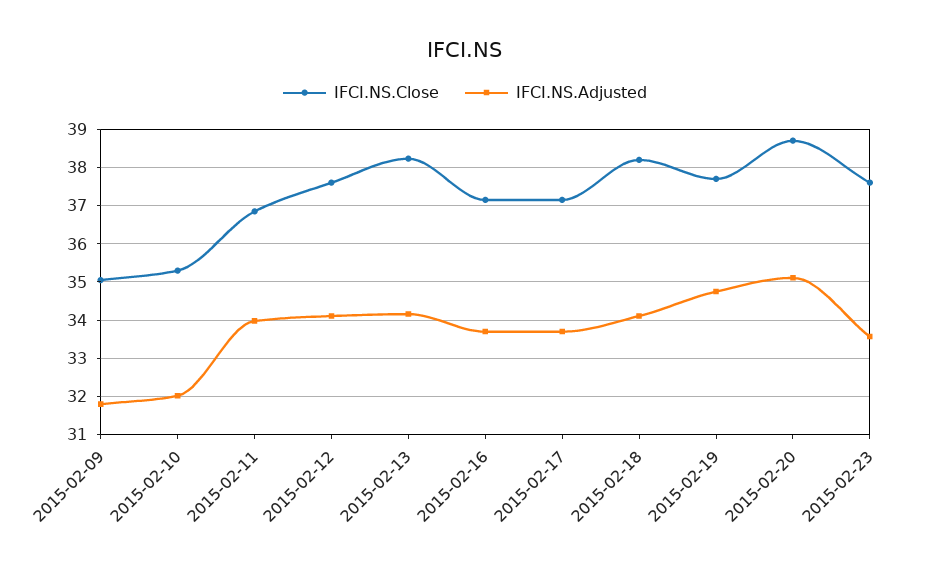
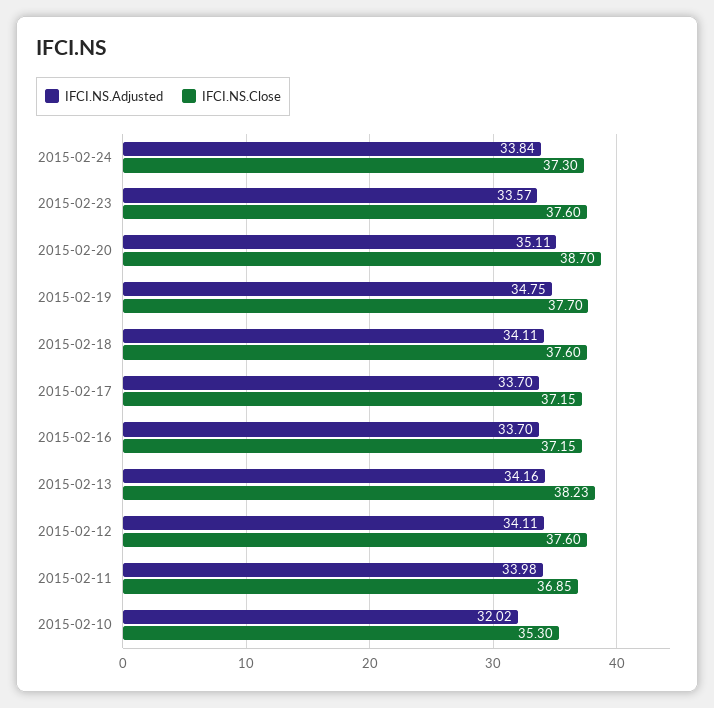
IFCI.NS.Close, 2015-02-09: 35 -> none
IFCI.NS.Adjusted, 2015-02-09: 31.8 -> none
IFCI.NS.Close, 2015-02-18: 38.2 -> 37.6
IFCI.NS.Adjusted, 2015-02-24: none -> 33.84
IFCI.NS.Close, 2015-02-24: none -> 37.3

